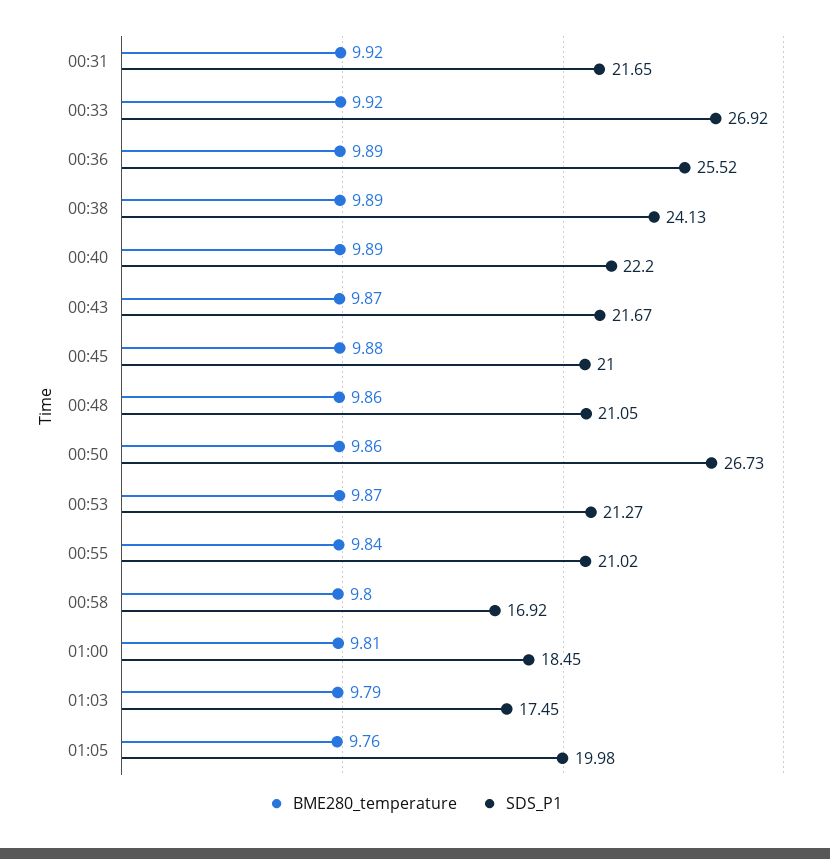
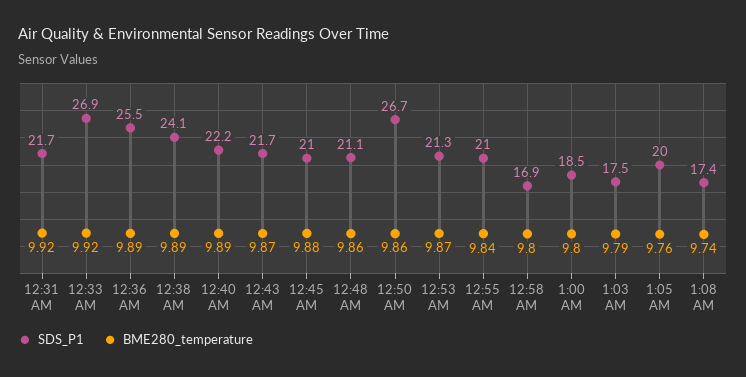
BME280_temperature, 01:00: 9.81 -> 9.8
SDS_P1, 1:08 AM: none -> 17.4
BME280_temperature, 1:08 AM: none -> 9.74

